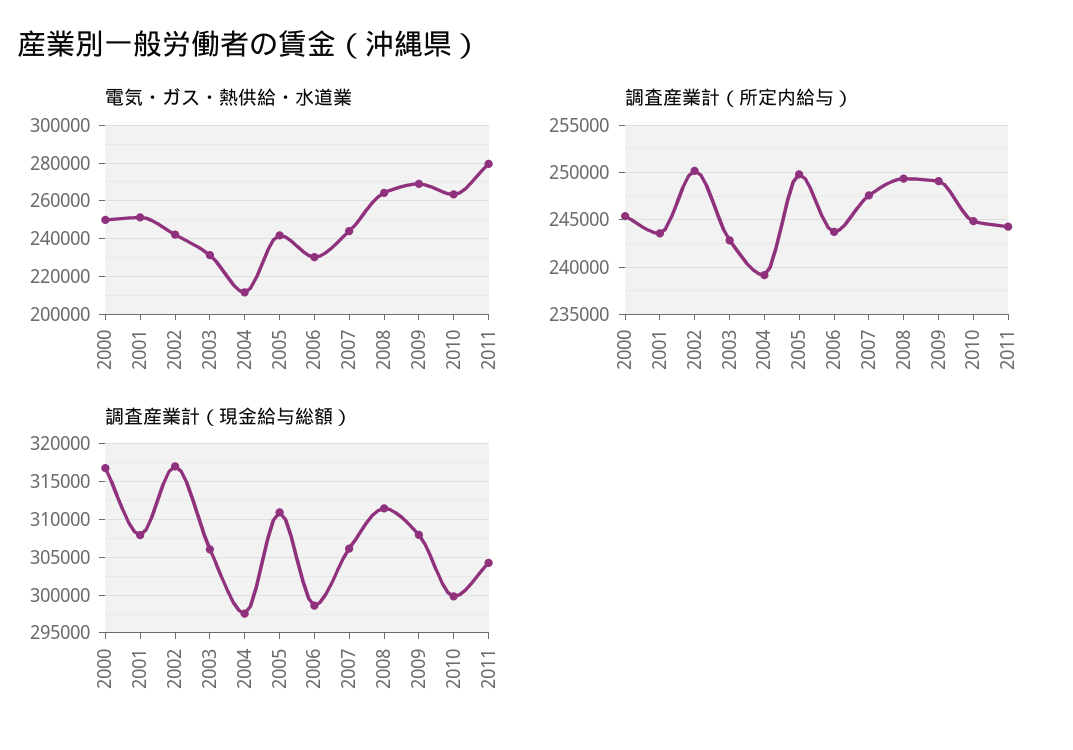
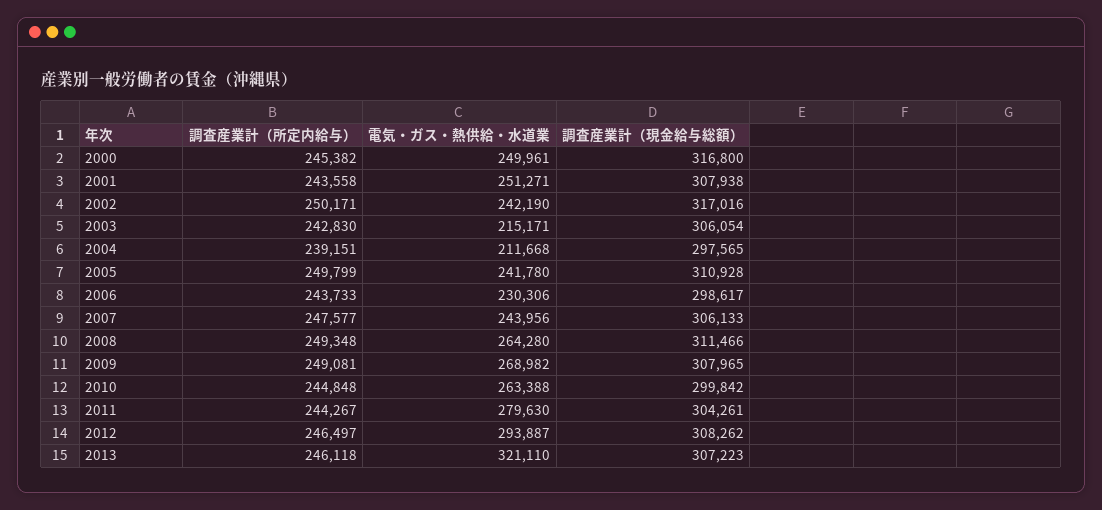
電気・ガス・熱供給・水道業, 2003: 230000 -> 215171
調査産業計（所定内給与）, 2012: none -> 246497
電気・ガス・熱供給・水道業, 2012: none -> 293887
調査産業計（現金給与総額）, 2012: none -> 308262
調査産業計（所定内給与）, 2013: none -> 246118
電気・ガス・熱供給・水道業, 2013: none -> 321110
調査産業計（現金給与総額）, 2013: none -> 307223

